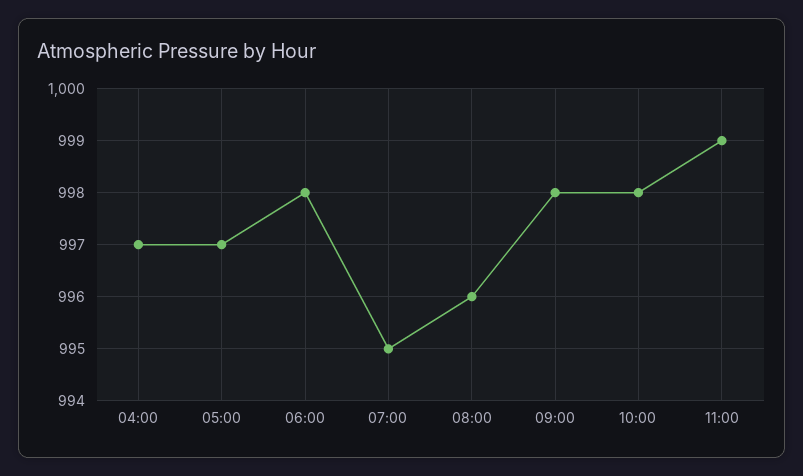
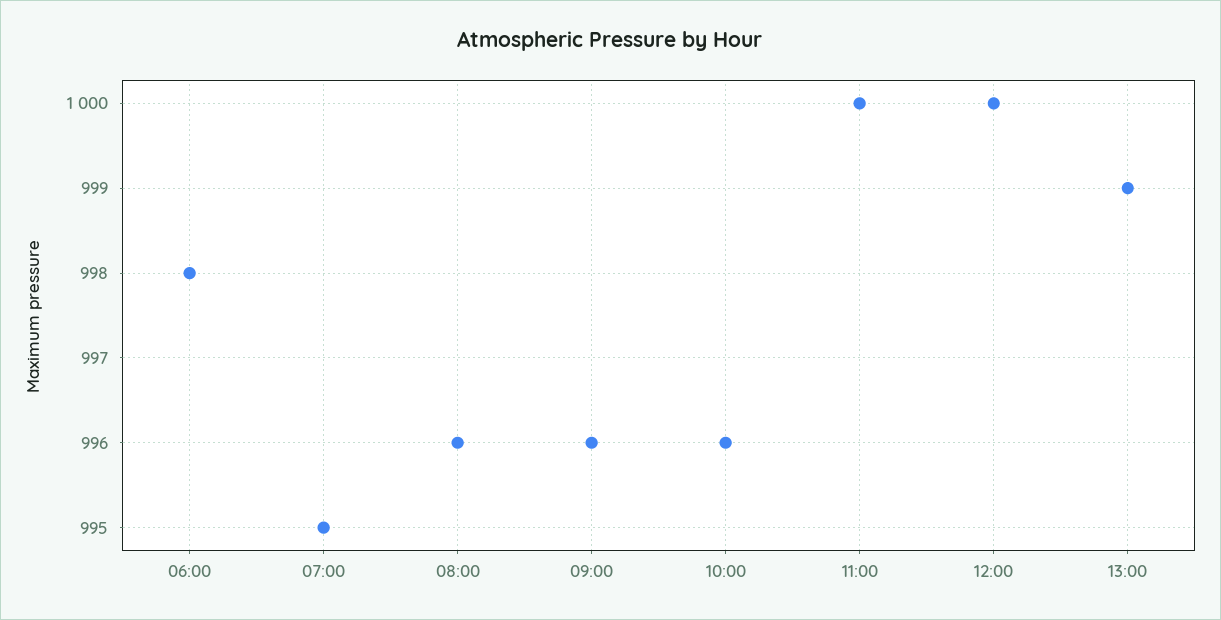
04:00: 997 -> none
05:00: 997 -> none
09:00: 998 -> 996
10:00: 998 -> 996
11:00: 999 -> 1000
12:00: none -> 1000
13:00: none -> 999

